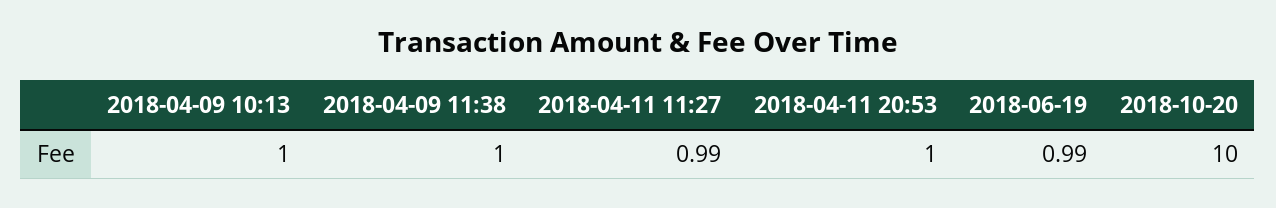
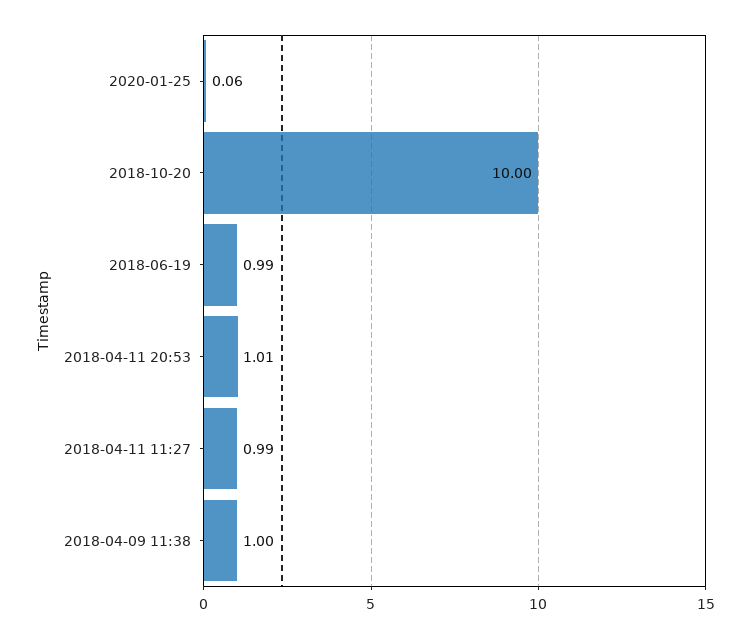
2018-04-09 10:13: 1 -> none
2018-04-11 20:53: 1 -> 1.01
2020-01-25: none -> 0.06

